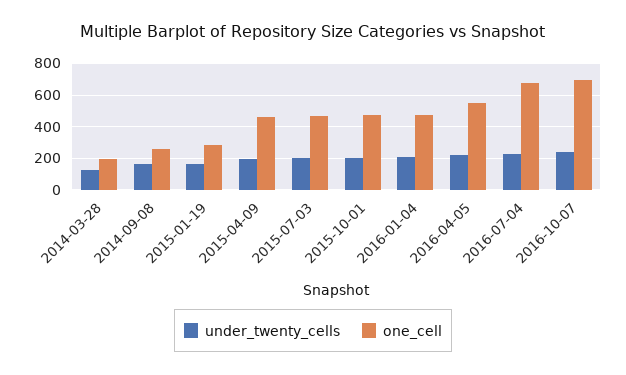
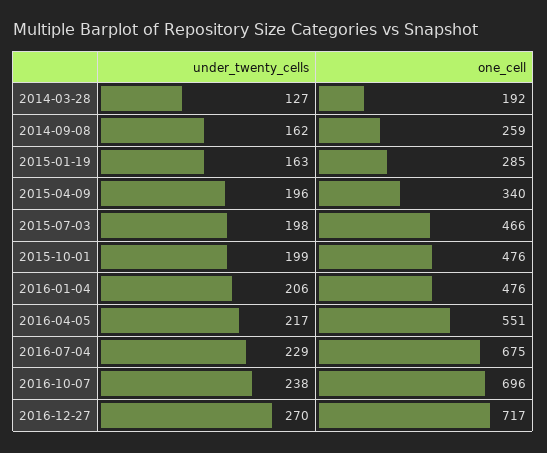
one_cell, 2015-04-09: 450 -> 340
under_twenty_cells, 2016-12-27: none -> 270
one_cell, 2016-12-27: none -> 717

